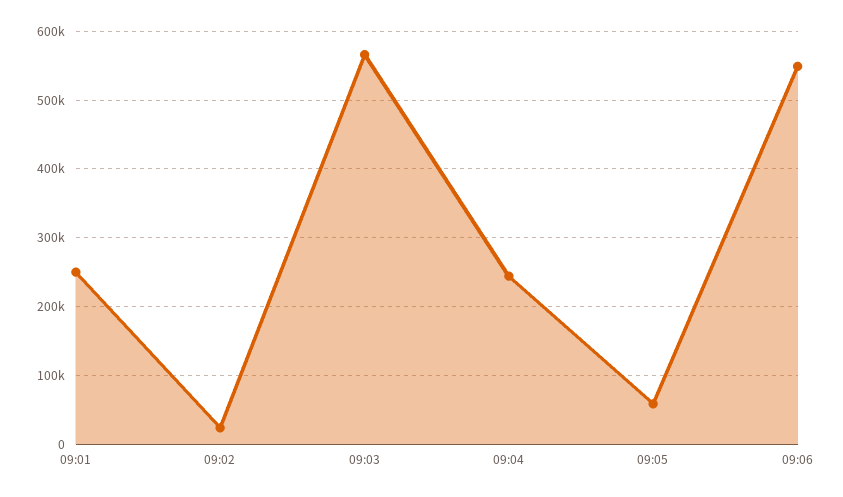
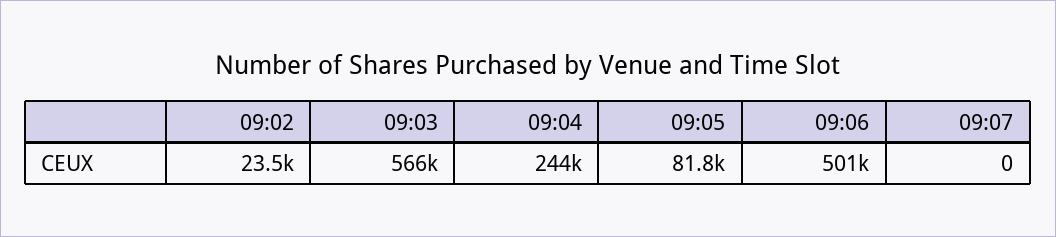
09:01: 250000 -> none
09:05: 60000 -> 81800
09:06: 550000 -> 501000
09:07: none -> 0

